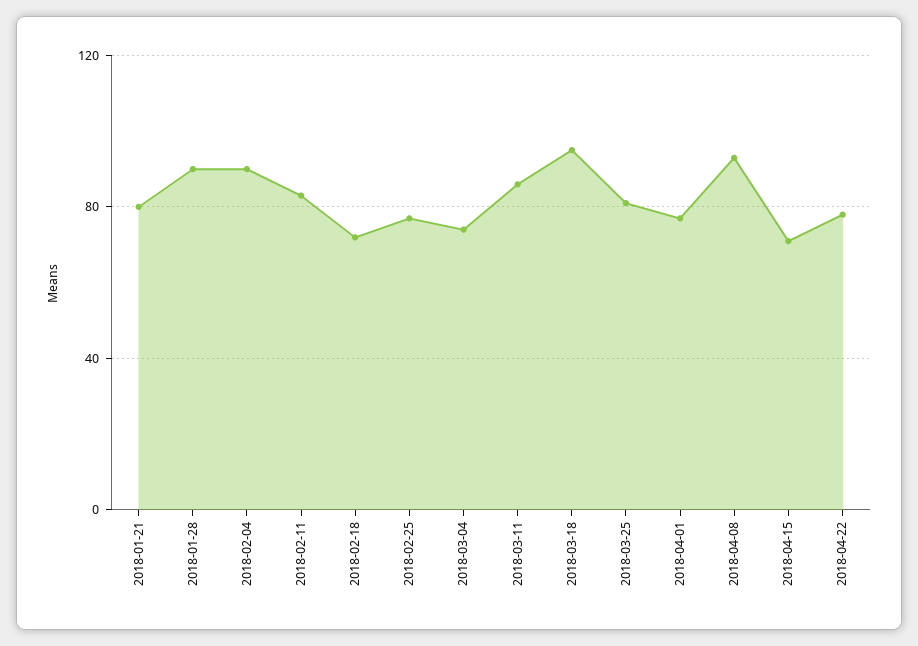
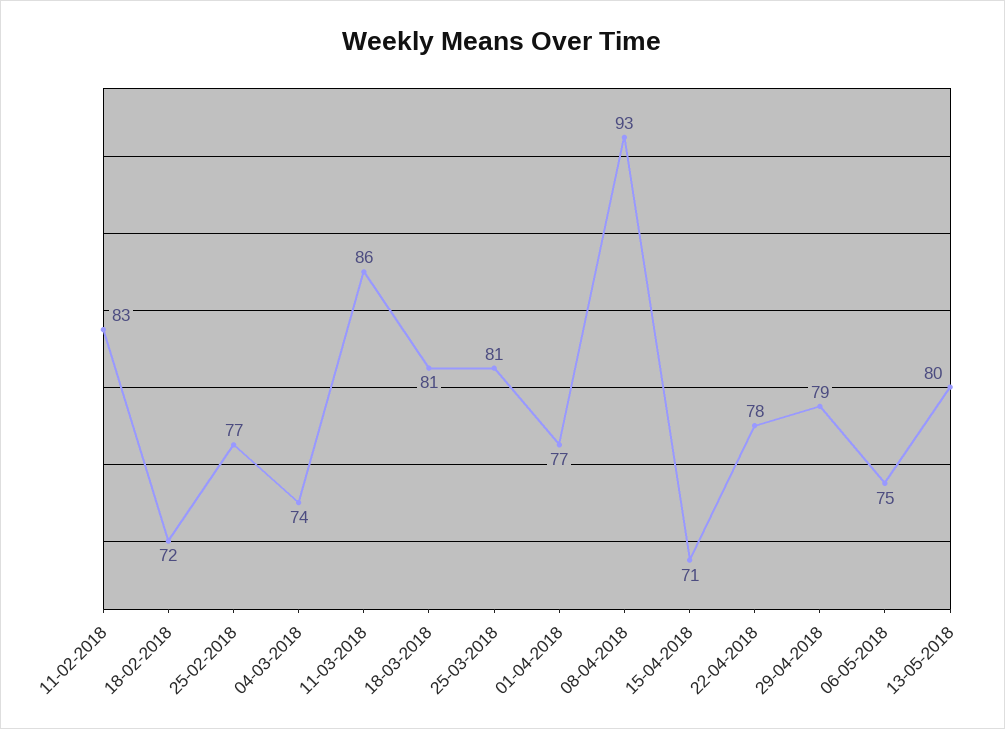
2018-01-21: 80 -> none
2018-01-28: 90 -> none
2018-02-04: 90 -> none
2018-03-18: 95 -> 81
29-04-2018: none -> 79
06-05-2018: none -> 75
13-05-2018: none -> 80

